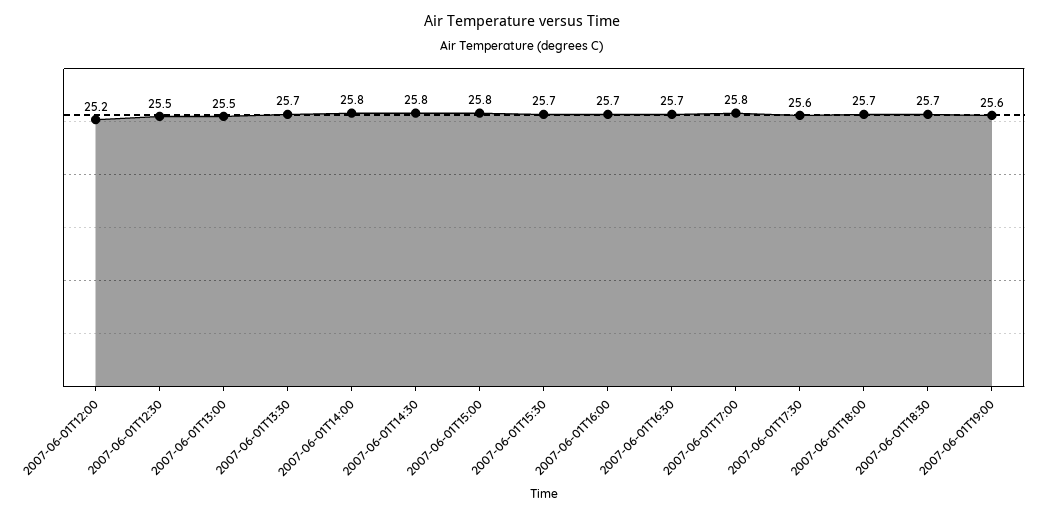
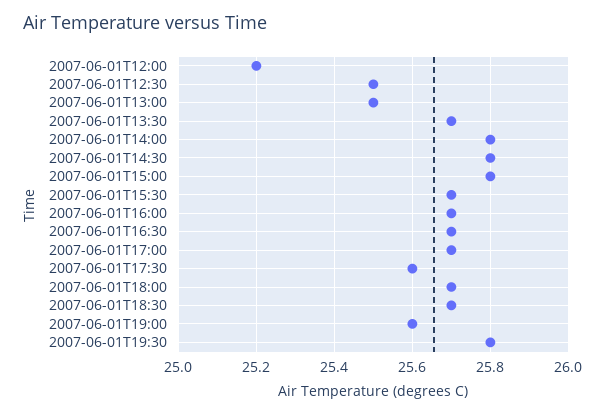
2007-06-01T17:00: 25.8 -> 25.7
2007-06-01T19:30: none -> 25.8

